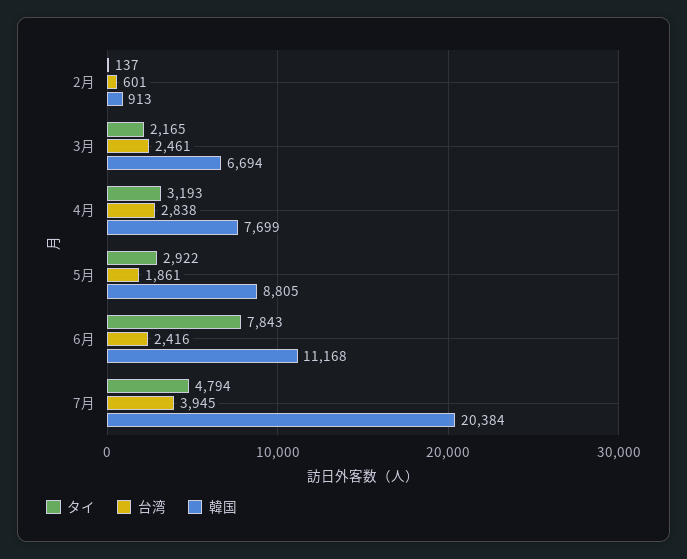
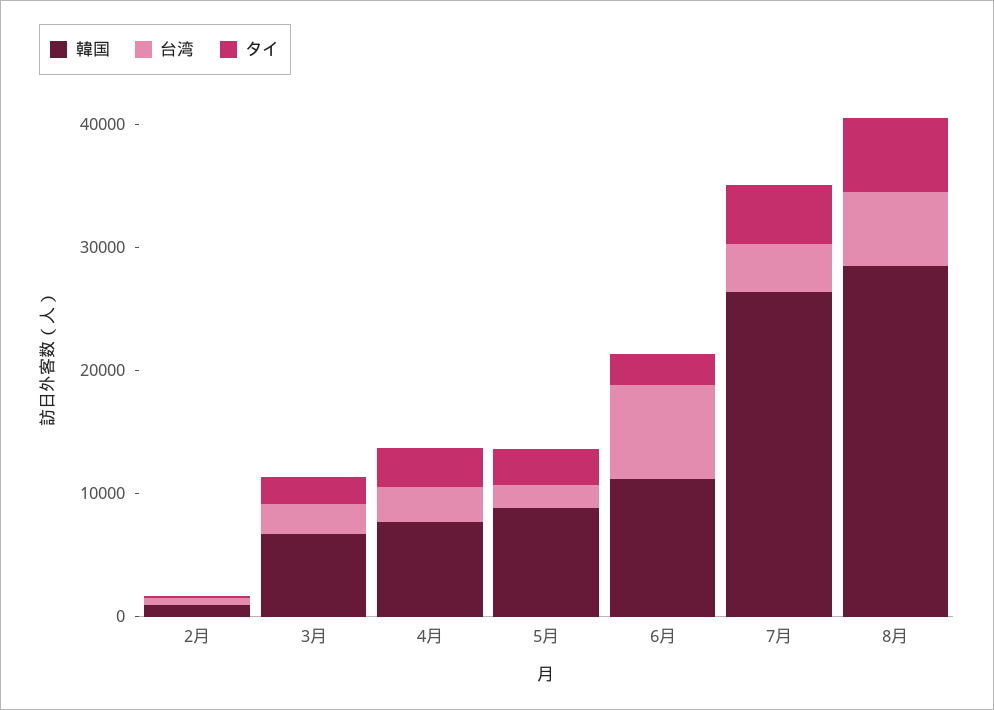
タイ, 6月: 7843 -> 2000
台湾, 6月: 2416 -> 8000
韓国, 7月: 20384 -> 26000
韓国, 8月: none -> 28000
台湾, 8月: none -> 6000
タイ, 8月: none -> 6000

